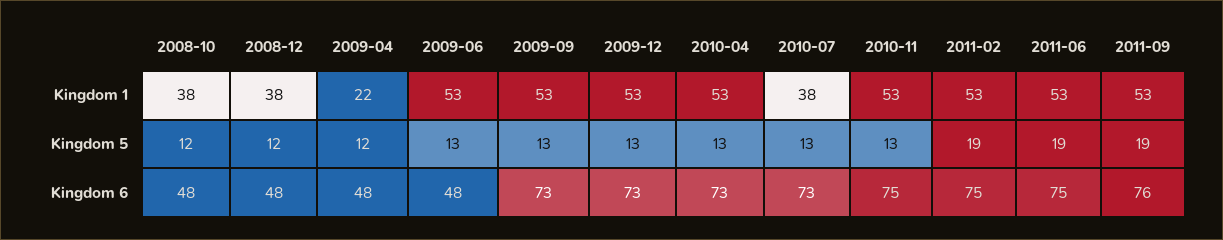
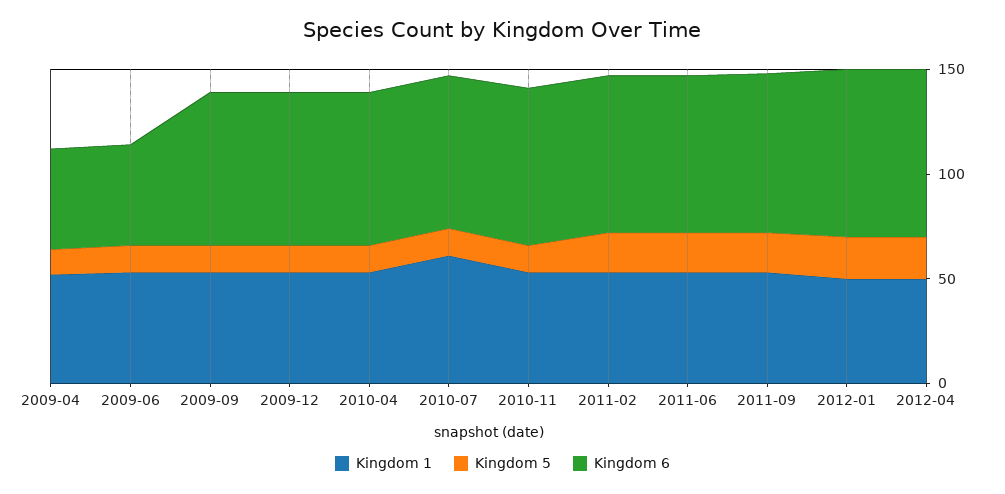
Kingdom 1, 2008-10: 38 -> none
Kingdom 1, 2008-12: 38 -> none
Kingdom 1, 2009-04: 22 -> 50
Kingdom 1, 2010-07: 38 -> 60
Kingdom 5, 2008-10: 12 -> none
Kingdom 5, 2008-12: 12 -> none
Kingdom 6, 2008-10: 48 -> none
Kingdom 6, 2008-12: 48 -> none
Kingdom 1, 2012-01: none -> 50
Kingdom 5, 2012-01: none -> 20
Kingdom 6, 2012-01: none -> 80
Kingdom 1, 2012-04: none -> 50
Kingdom 5, 2012-04: none -> 20
Kingdom 6, 2012-04: none -> 80

